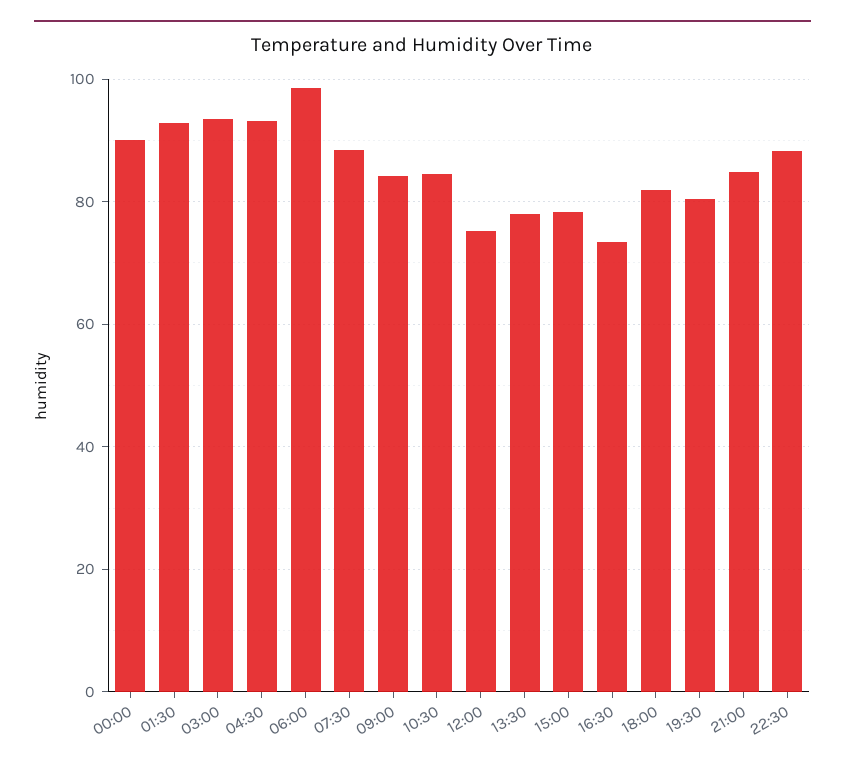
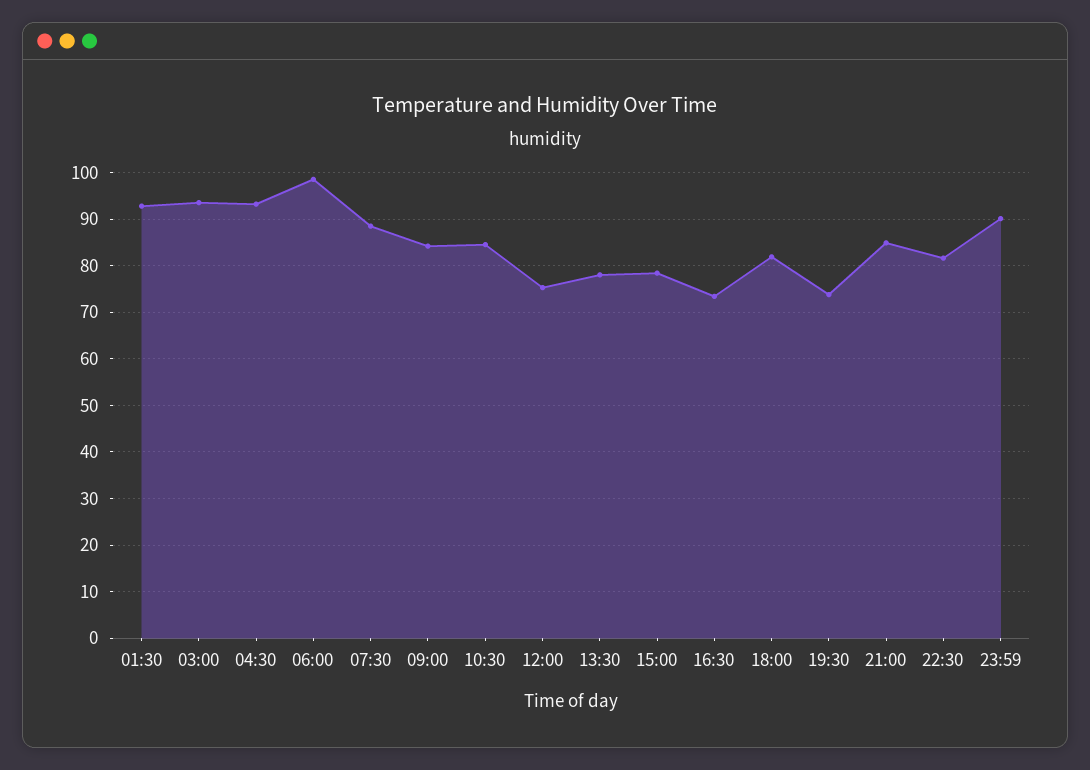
00:00: 90 -> none
19:30: 80 -> 74
22:30: 88 -> 82
23:59: none -> 90

